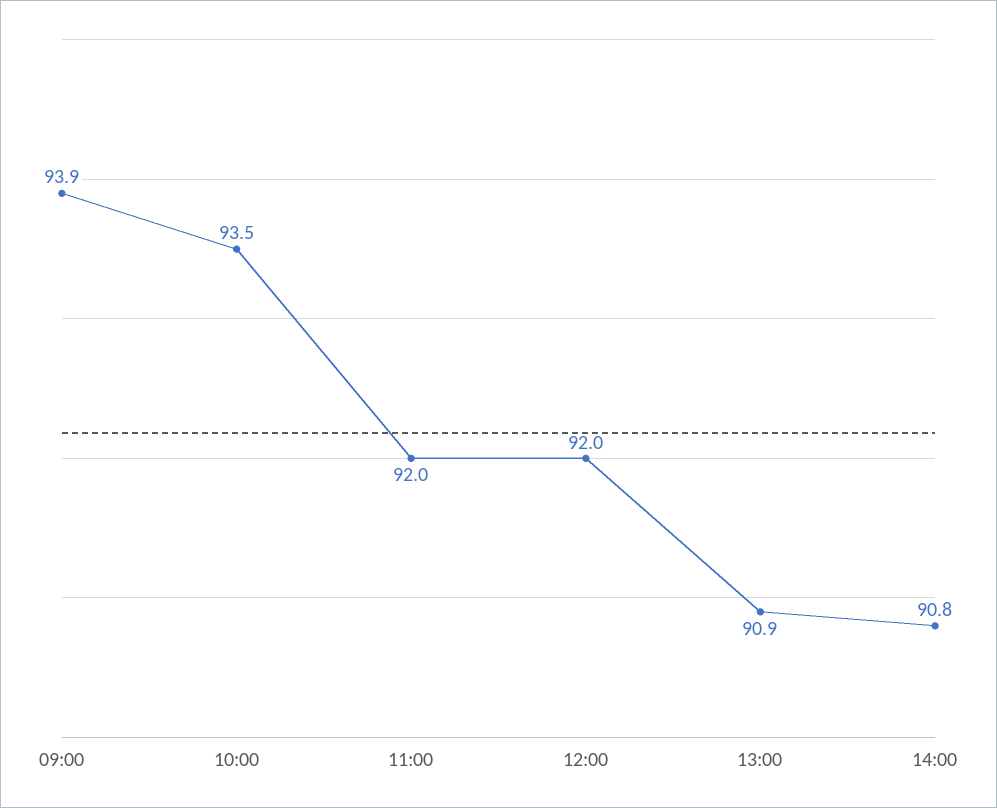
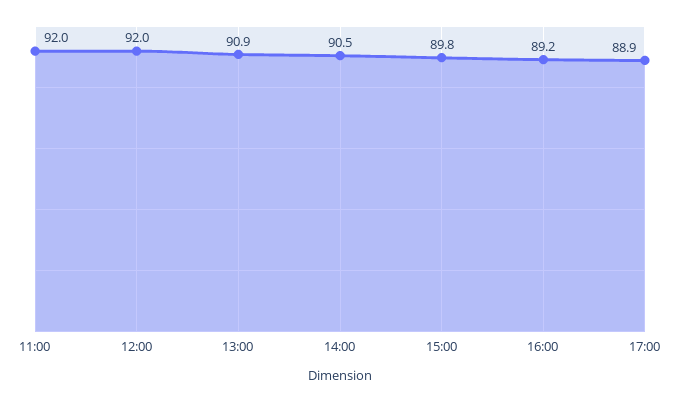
09:00: 93.9 -> none
10:00: 93.5 -> none
14:00: 90.8 -> 90.5
15:00: none -> 89.8
16:00: none -> 89.2
17:00: none -> 88.9

